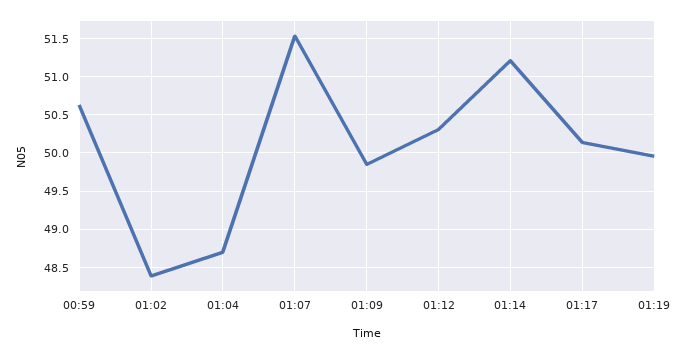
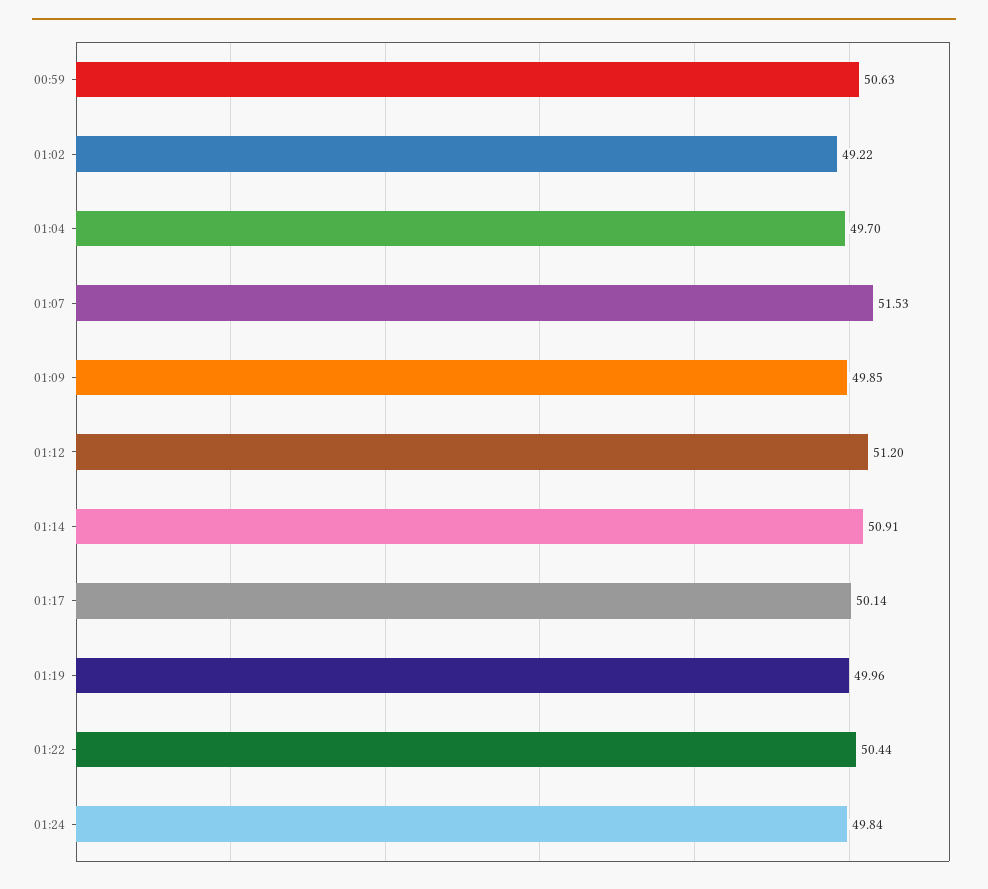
01:02: 48.4 -> 49.22
01:04: 48.7 -> 49.7
01:12: 50.3 -> 51.2
01:14: 51.2 -> 50.91
01:22: none -> 50.44
01:24: none -> 49.84

